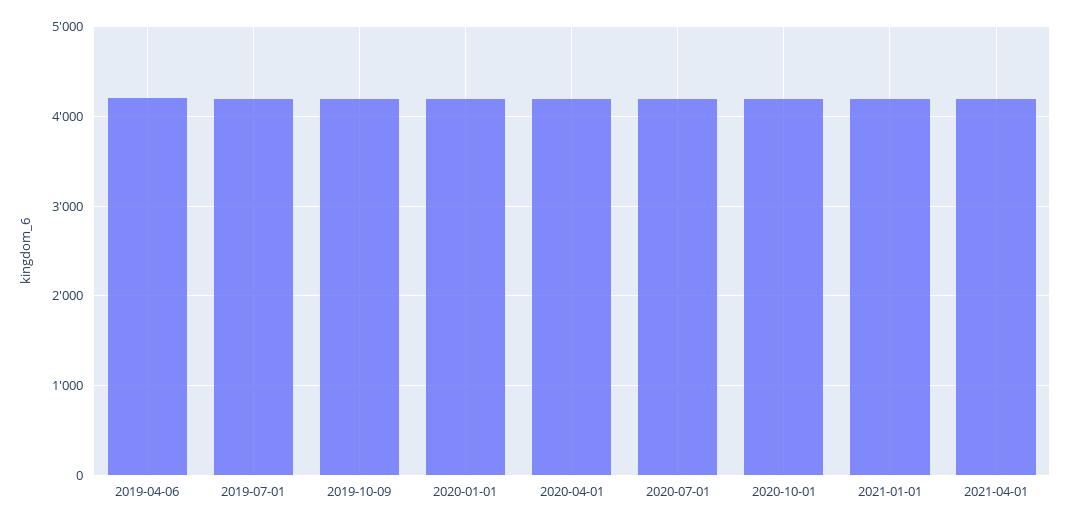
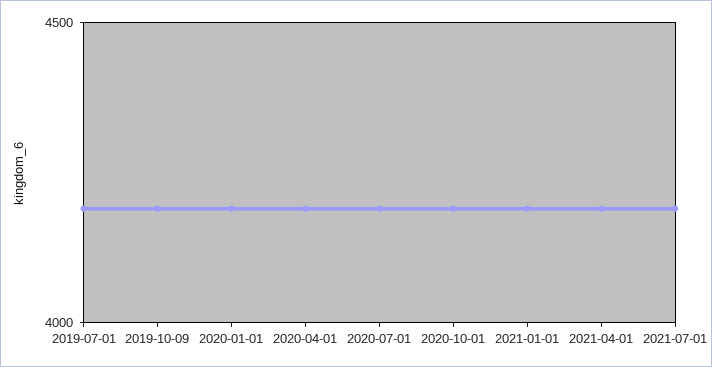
2019-04-06: 4200 -> none
2021-07-01: none -> 4200

